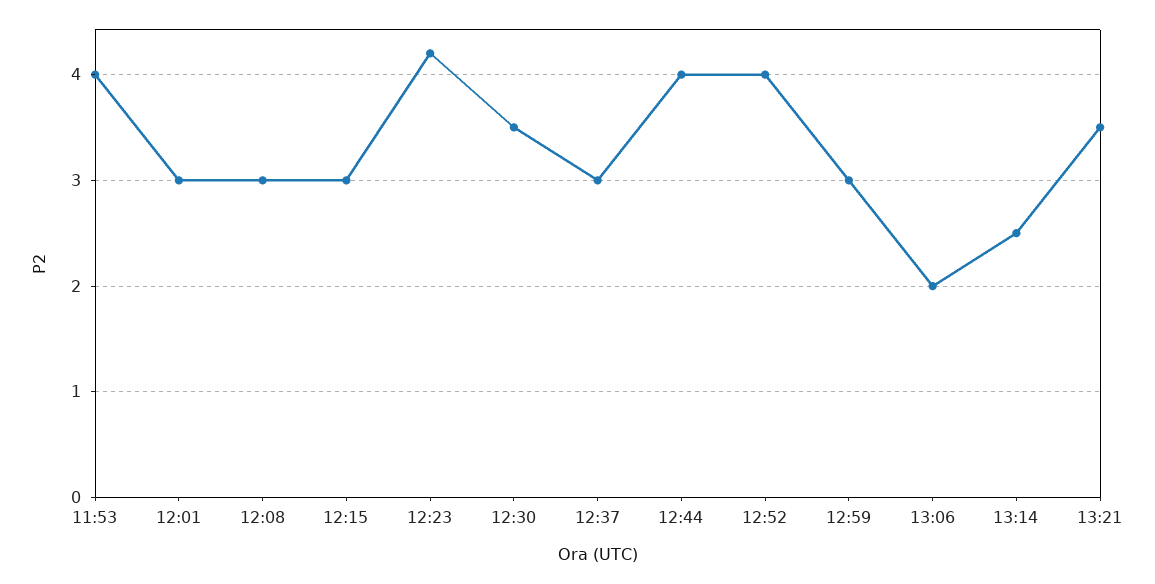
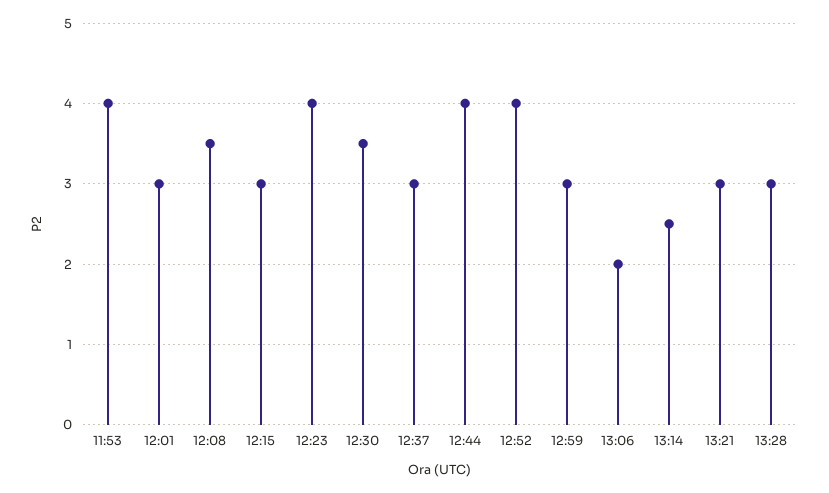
12:08: 3 -> 3.5
12:23: 4.2 -> 4
13:21: 3.5 -> 3
13:28: none -> 3

